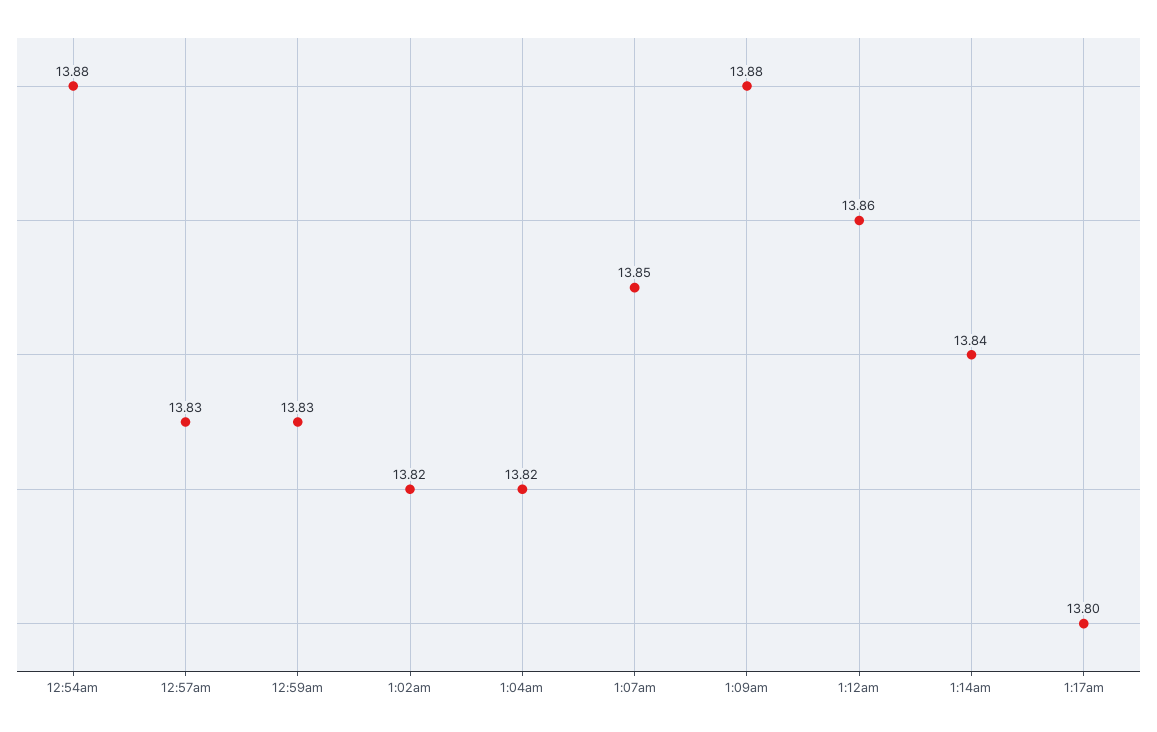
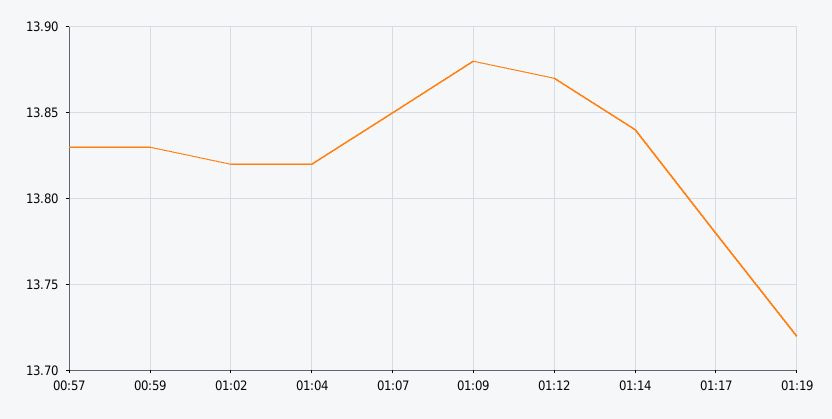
12:54am: 13.88 -> none
1:12am: 13.86 -> 13.87
1:17am: 13.8 -> 13.78
01:19: none -> 13.72

